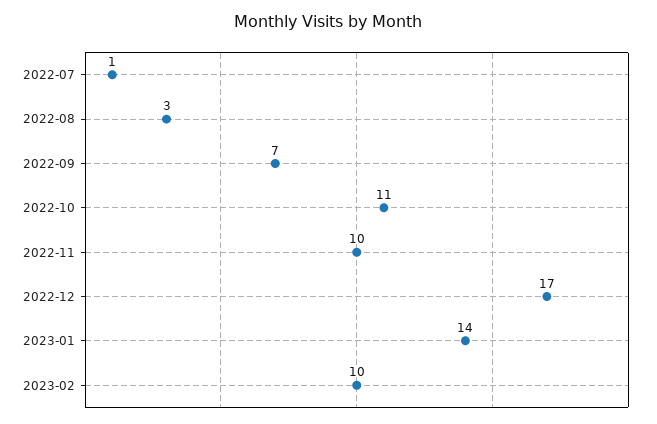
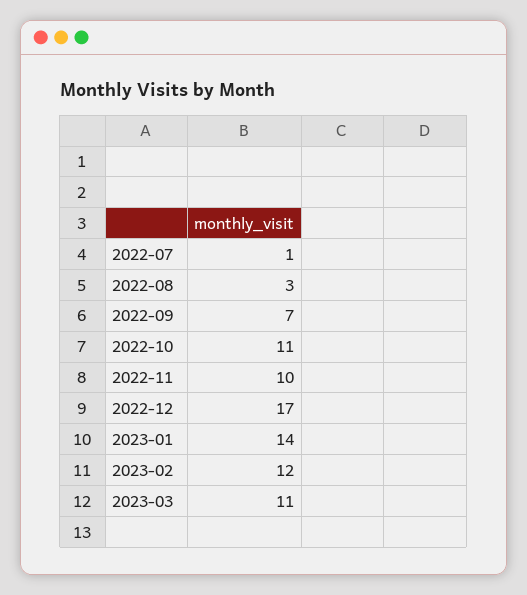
2023-02: 10 -> 12
2023-03: none -> 11

